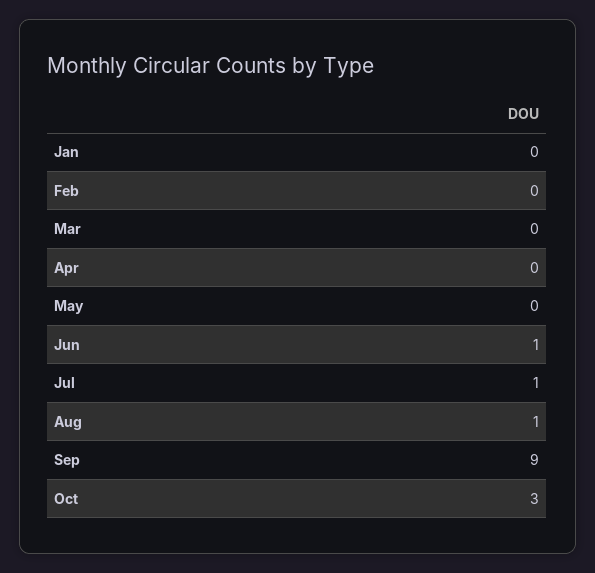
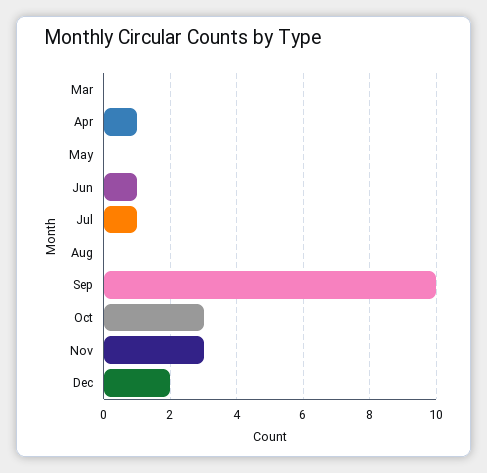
Jan: 0 -> none
Feb: 0 -> none
Apr: 0 -> 1
Aug: 1 -> 0
Sep: 9 -> 10
Nov: none -> 3
Dec: none -> 2

